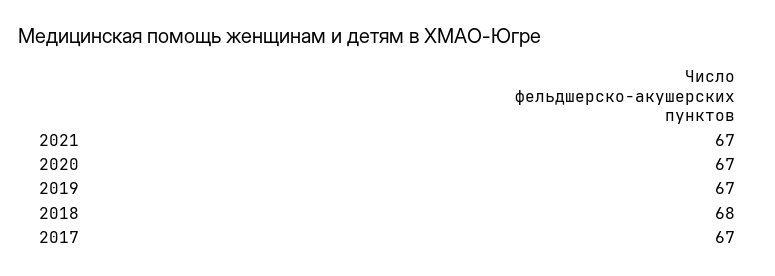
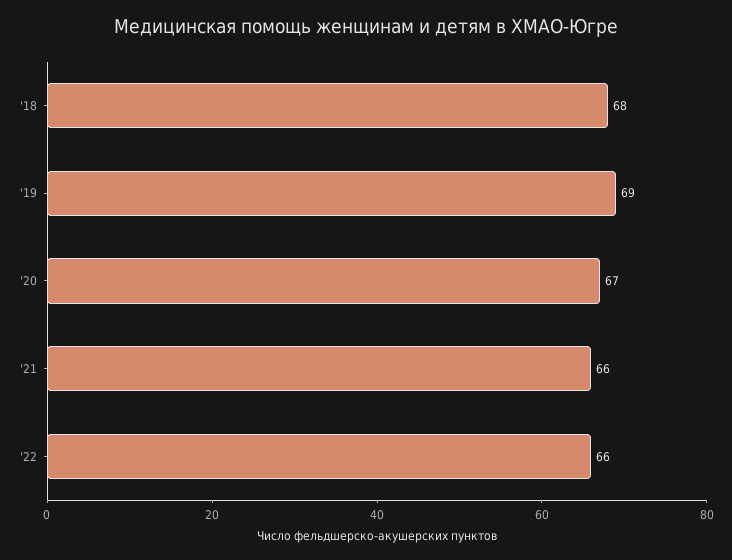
2021: 67 -> 66
2019: 67 -> 69
2017: 67 -> none
'22: none -> 66

